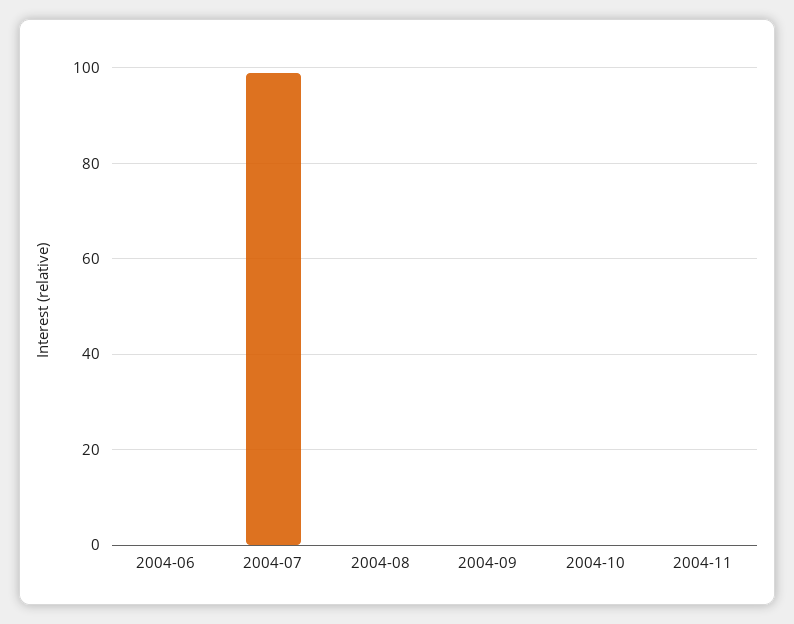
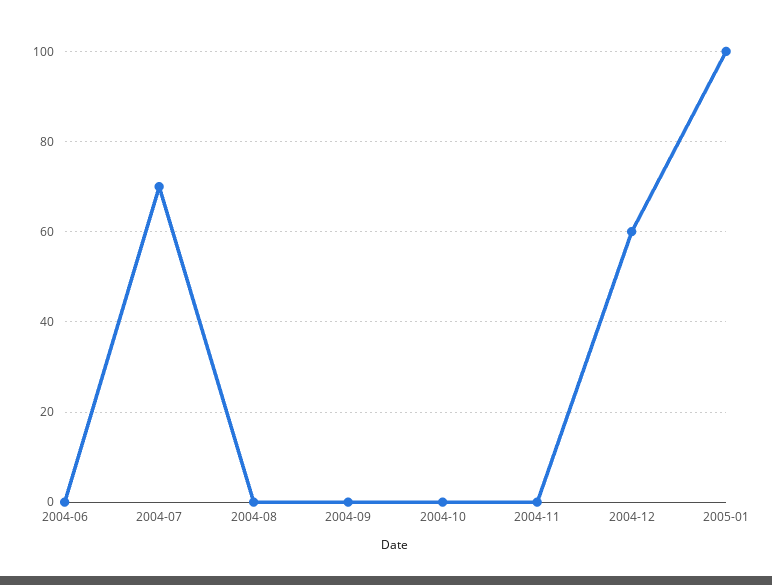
2004-07: 100 -> 70
2004-12: none -> 60
2005-01: none -> 100

